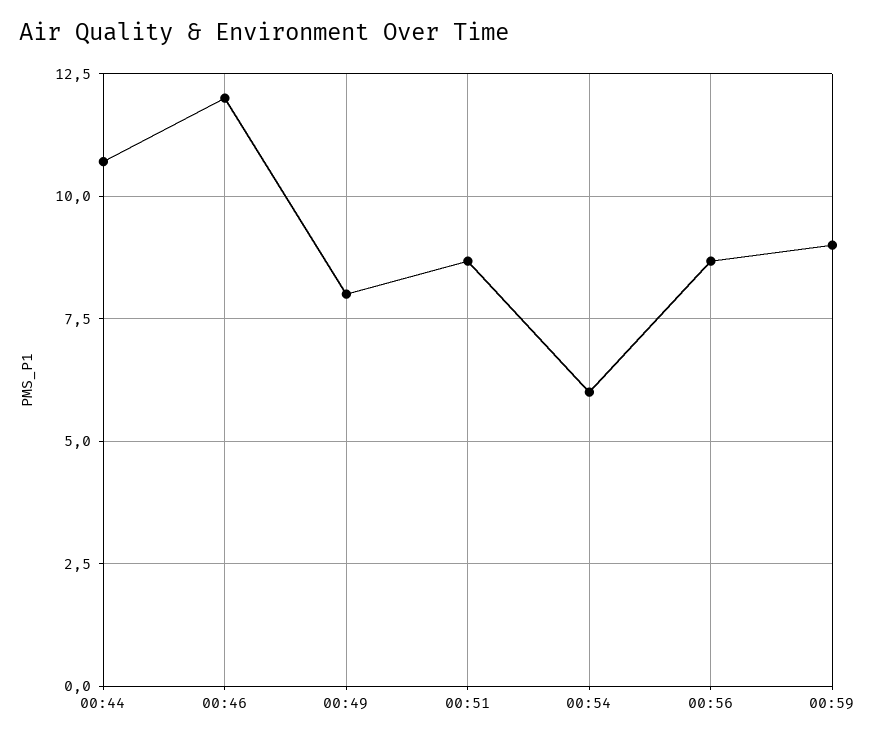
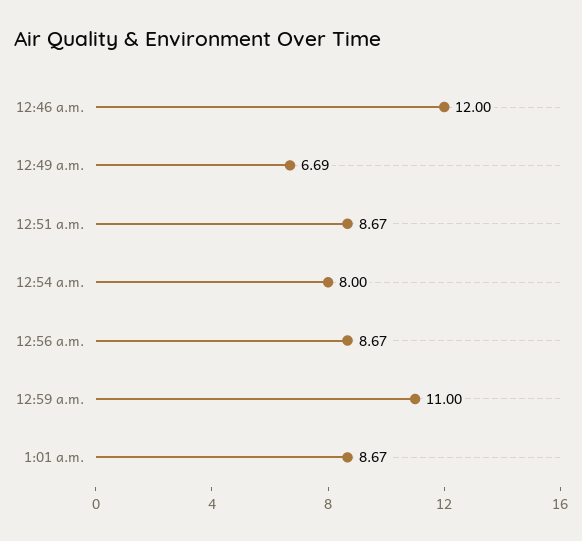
00:44: 10.75 -> none
00:49: 8 -> 6.69
00:54: 6 -> 8
00:59: 9 -> 11
1:01 a.m.: none -> 8.67

